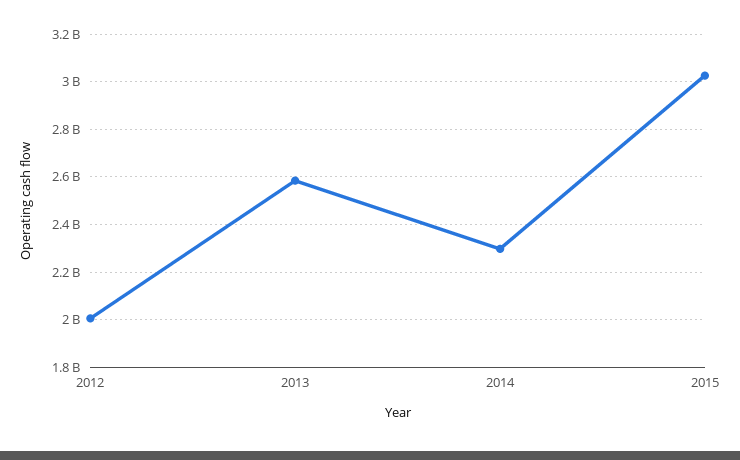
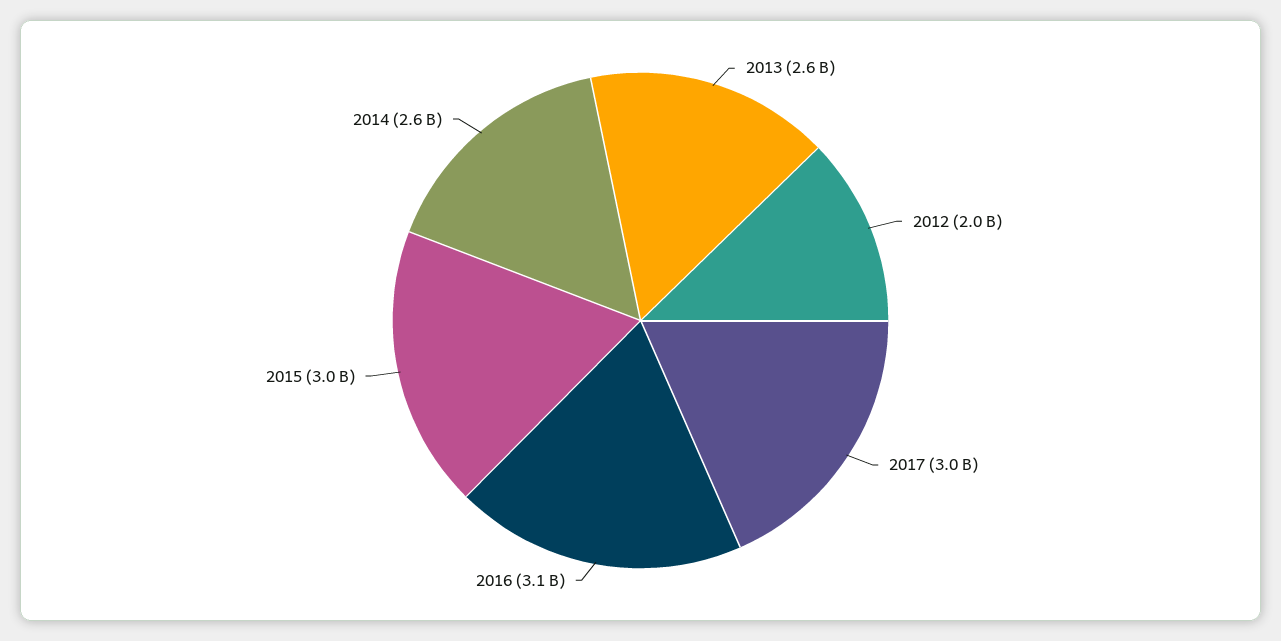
2014: 2300000000 -> 2600000000
2017: none -> 3000000000
2016: none -> 3100000000

